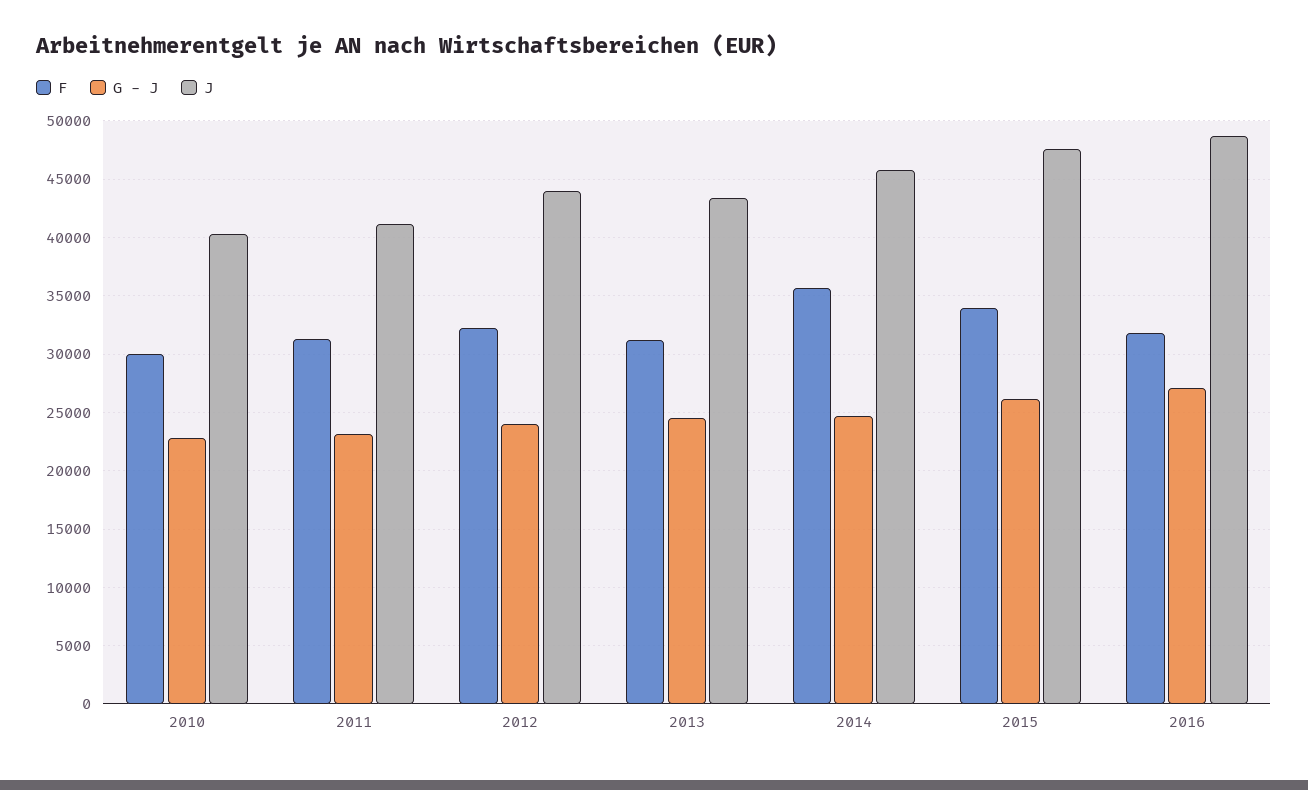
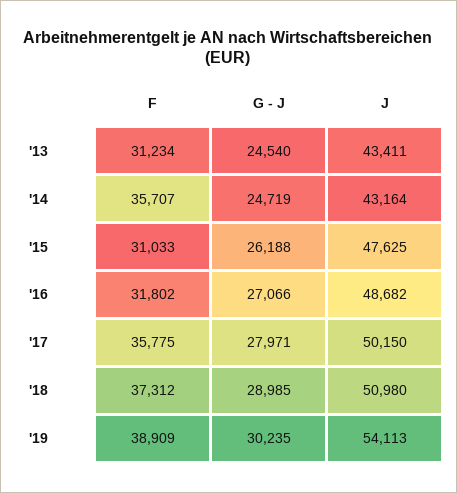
F, 2010: 30000 -> none
G - J, 2010: 23000 -> none
J, 2010: 40000 -> none
F, 2011: 31000 -> none
G - J, 2011: 23000 -> none
J, 2011: 41000 -> none
F, 2012: 32000 -> none
G - J, 2012: 24000 -> none
J, 2012: 44000 -> none
J, 2014: 46000 -> 43164
F, 2015: 34000 -> 31033
F, '17: none -> 35775
G - J, '17: none -> 27971
J, '17: none -> 50150
F, '18: none -> 37312
G - J, '18: none -> 28985
J, '18: none -> 50980
F, '19: none -> 38909
G - J, '19: none -> 30235
J, '19: none -> 54113

